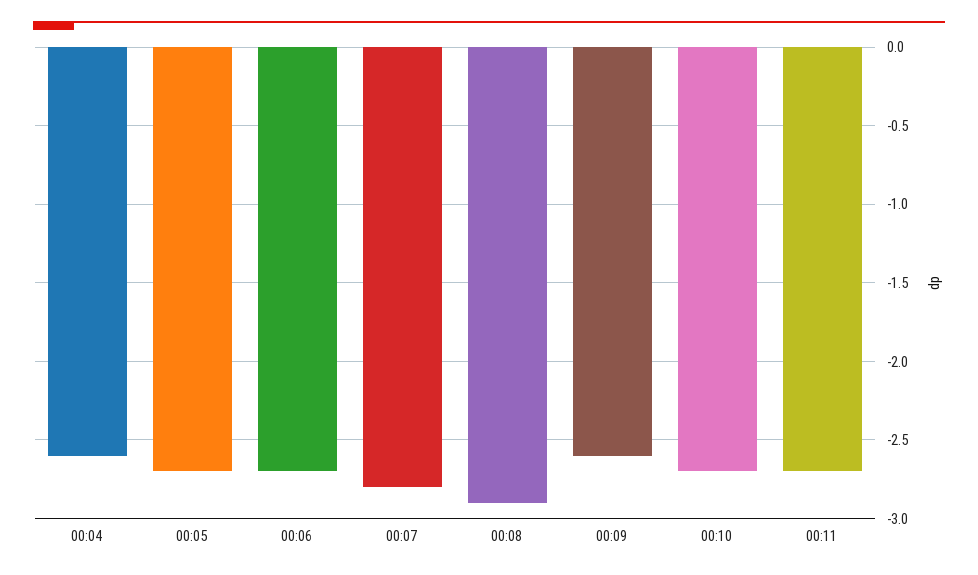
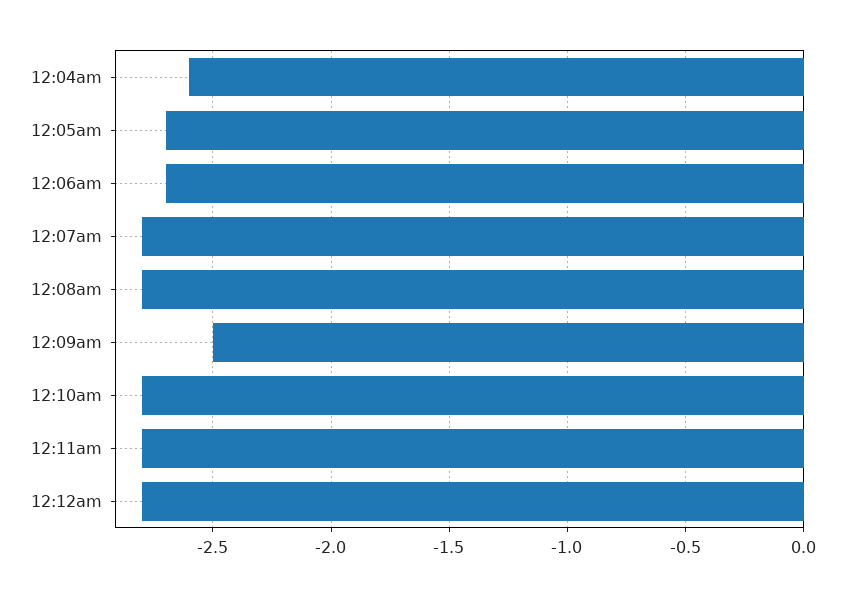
00:08: -2.9 -> -2.8
00:09: -2.6 -> -2.5
00:10: -2.7 -> -2.8
00:11: -2.7 -> -2.8
12:12am: none -> -2.8

